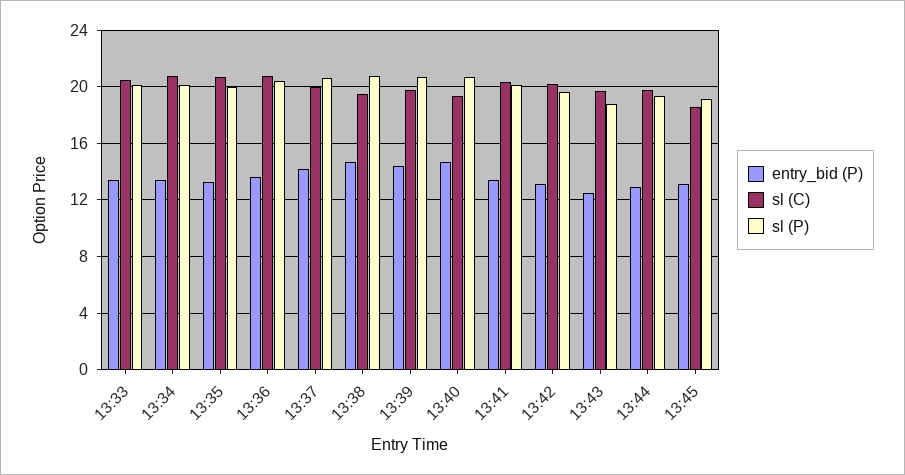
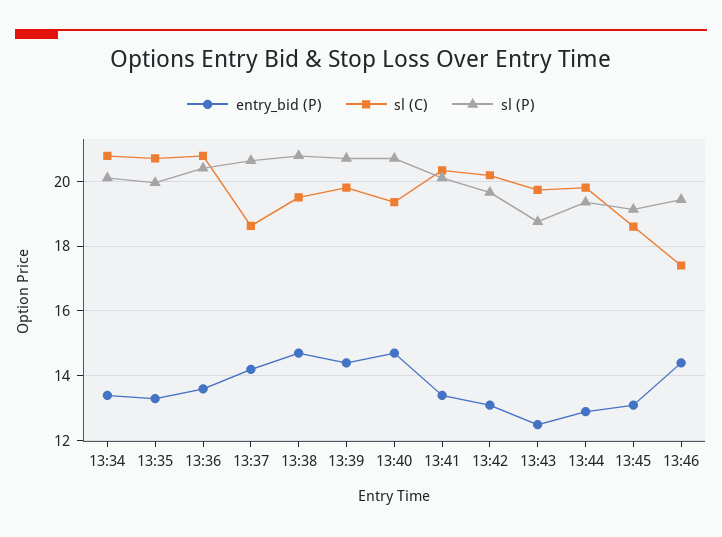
entry_bid (P), 13:33: 13.5 -> none
sl (C), 13:33: 20.5 -> none
sl (P), 13:33: 20 -> none
sl (C), 13:37: 20 -> 18.6
entry_bid (P), 13:46: none -> 14.4
sl (C), 13:46: none -> 17.4
sl (P), 13:46: none -> 19.4

